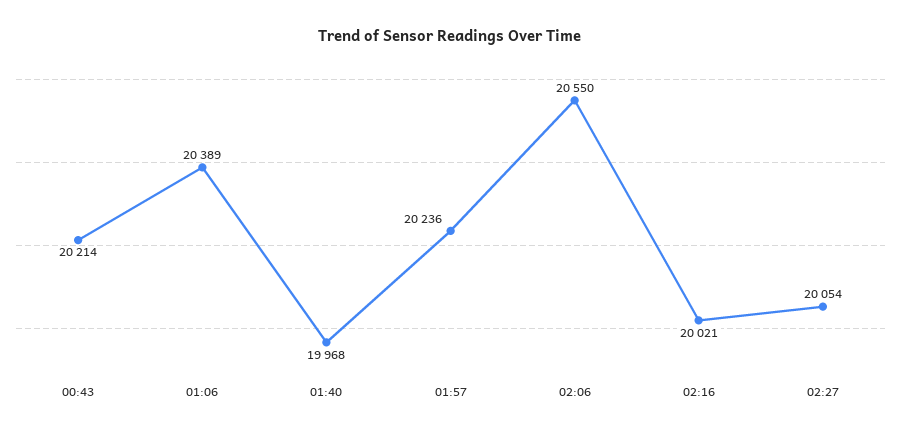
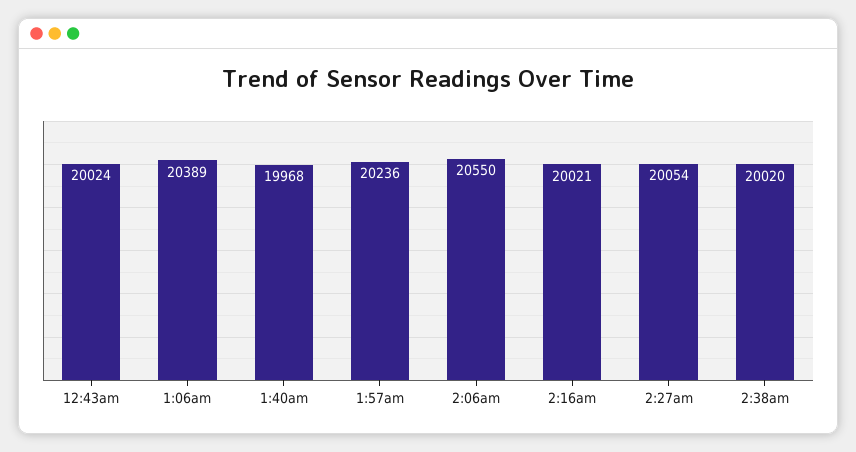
00:43: 20214 -> 20024
2:38am: none -> 20020

